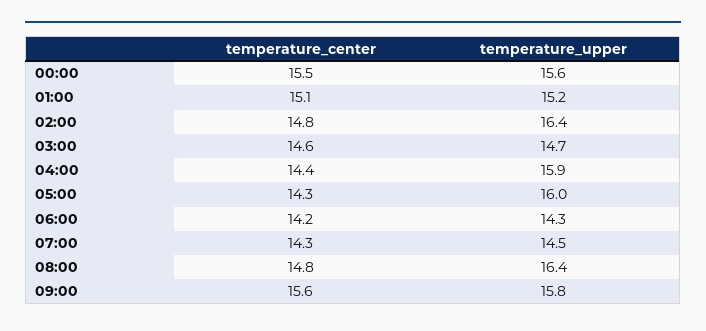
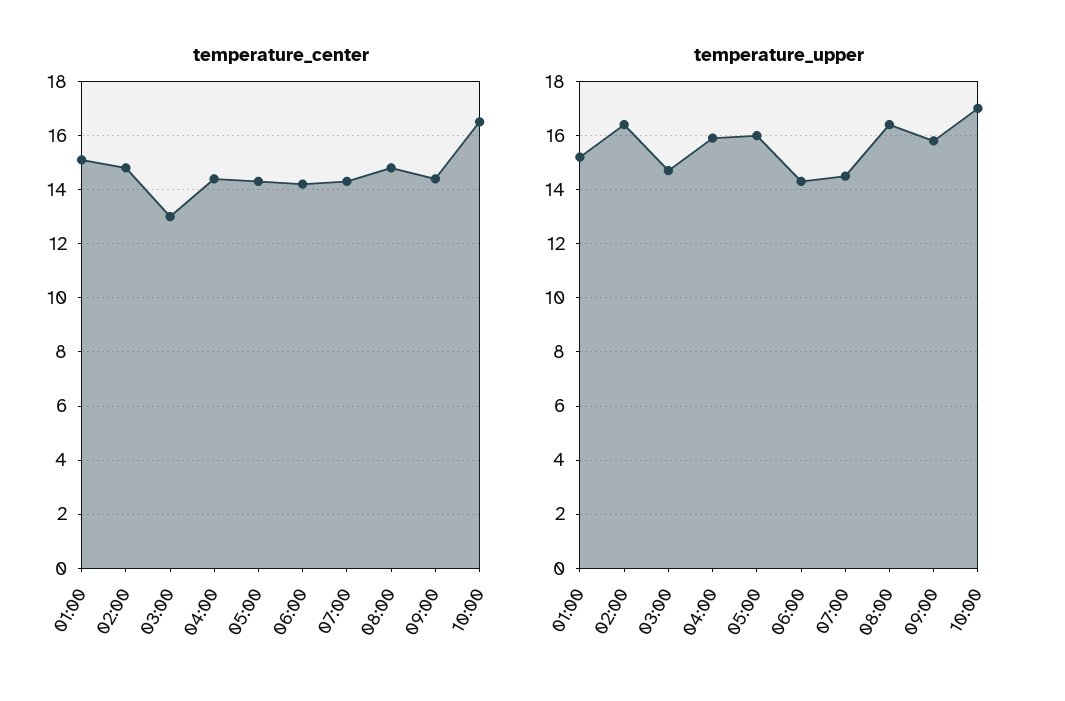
temperature_center, 00:00: 15.5 -> none
temperature_upper, 00:00: 15.6 -> none
temperature_center, 03:00: 14.6 -> 13
temperature_center, 09:00: 15.6 -> 14.5
temperature_center, 10:00: none -> 16.5
temperature_upper, 10:00: none -> 17

